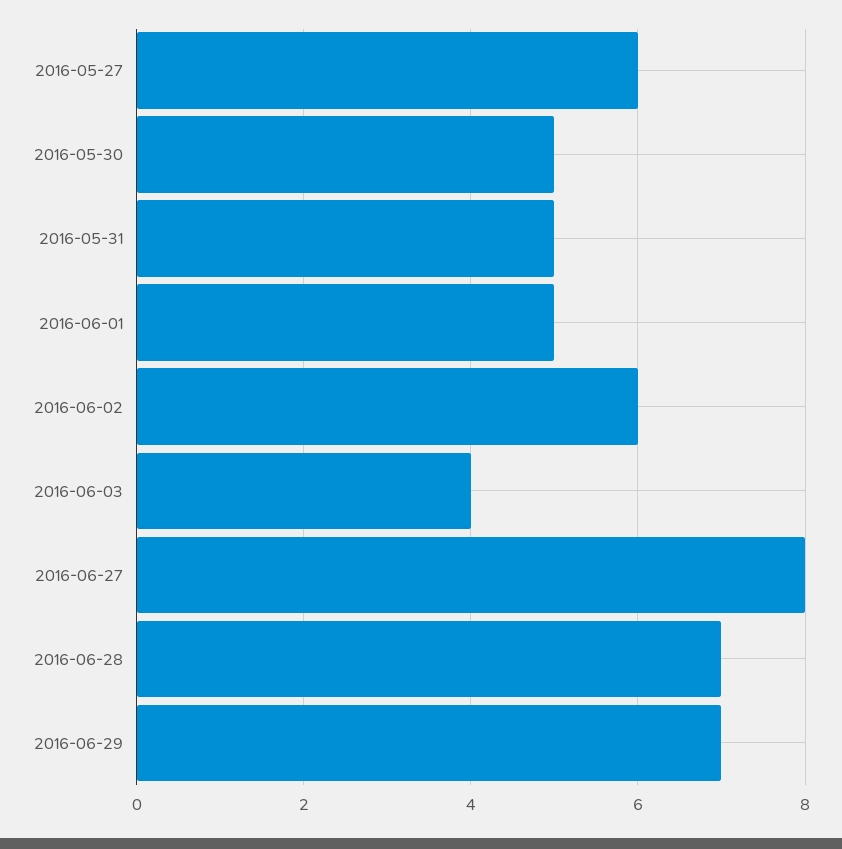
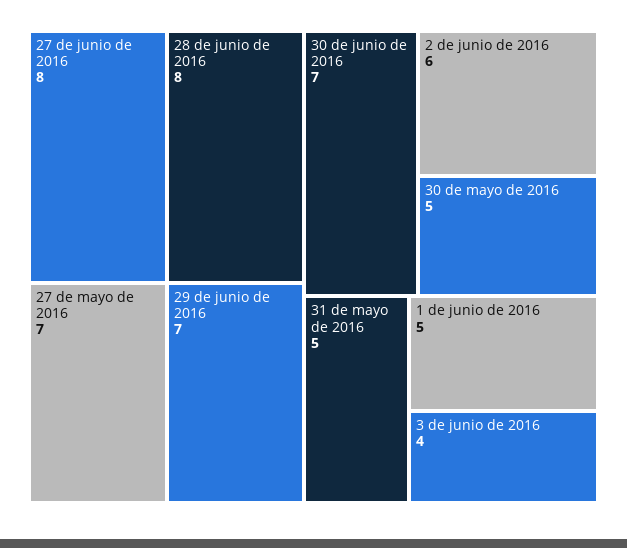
2016-05-27: 6 -> 7
2016-06-28: 7 -> 8
30 de junio de 2016: none -> 7

